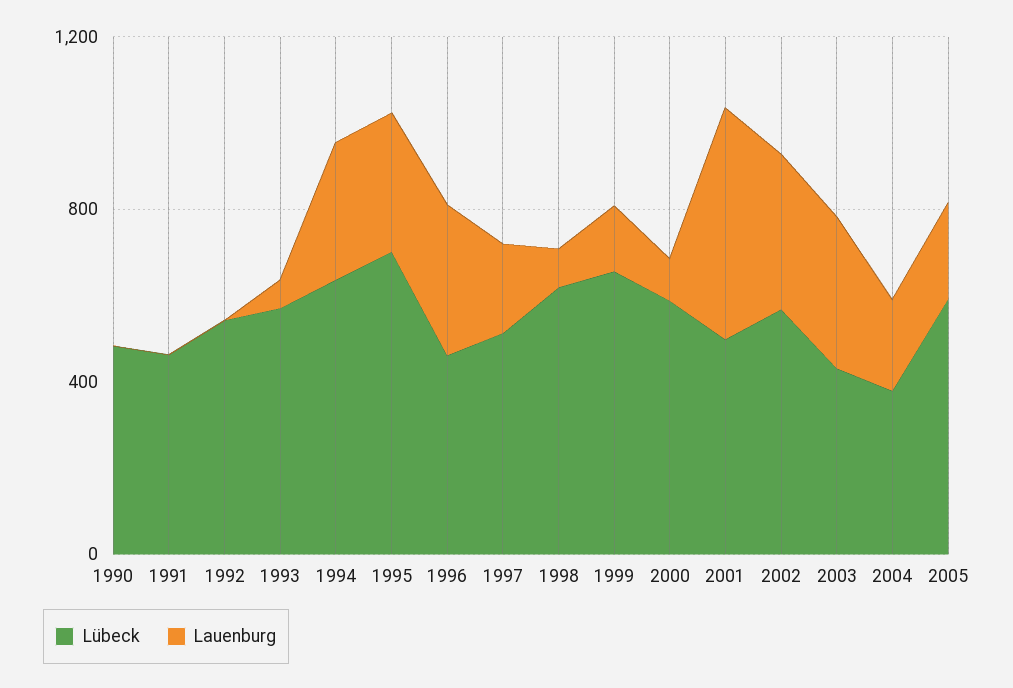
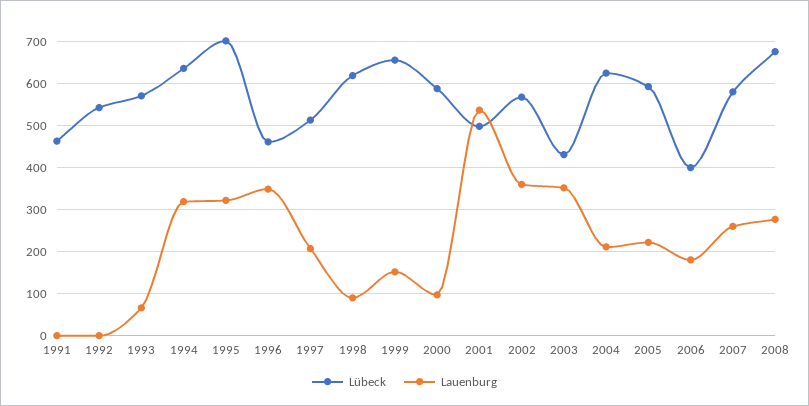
Lübeck, 1990: 500 -> none
Lauenburg, 1990: 0 -> none
Lübeck, 2004: 400 -> 620
Lübeck, 2006: none -> 400
Lauenburg, 2006: none -> 180
Lübeck, 2007: none -> 580
Lauenburg, 2007: none -> 260
Lübeck, 2008: none -> 680
Lauenburg, 2008: none -> 280

